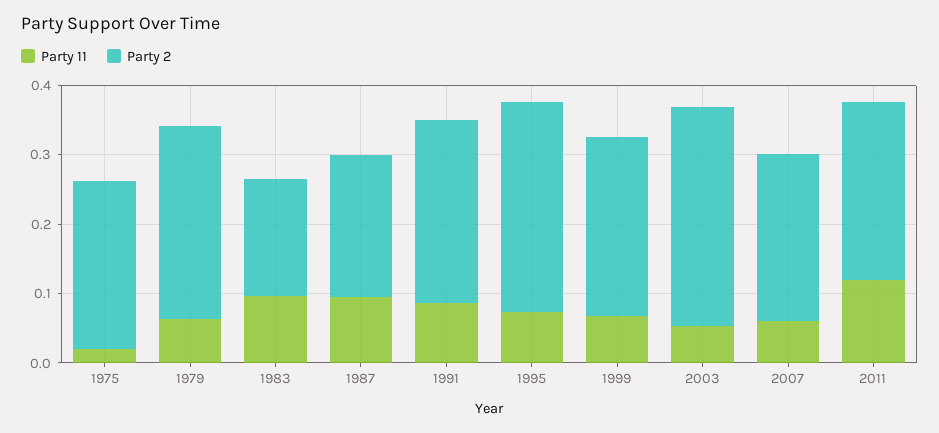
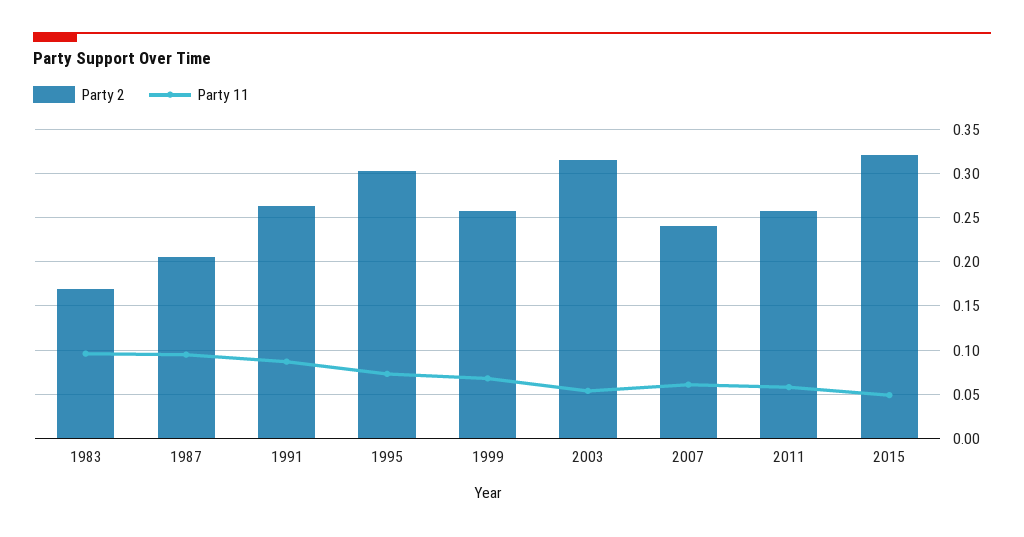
Party 11, 1975: 0.02 -> none
Party 2, 1975: 0.24 -> none
Party 11, 1979: 0.06 -> none
Party 2, 1979: 0.28 -> none
Party 11, 2011: 0.12 -> 0.06
Party 2, 2015: none -> 0.32
Party 11, 2015: none -> 0.05

